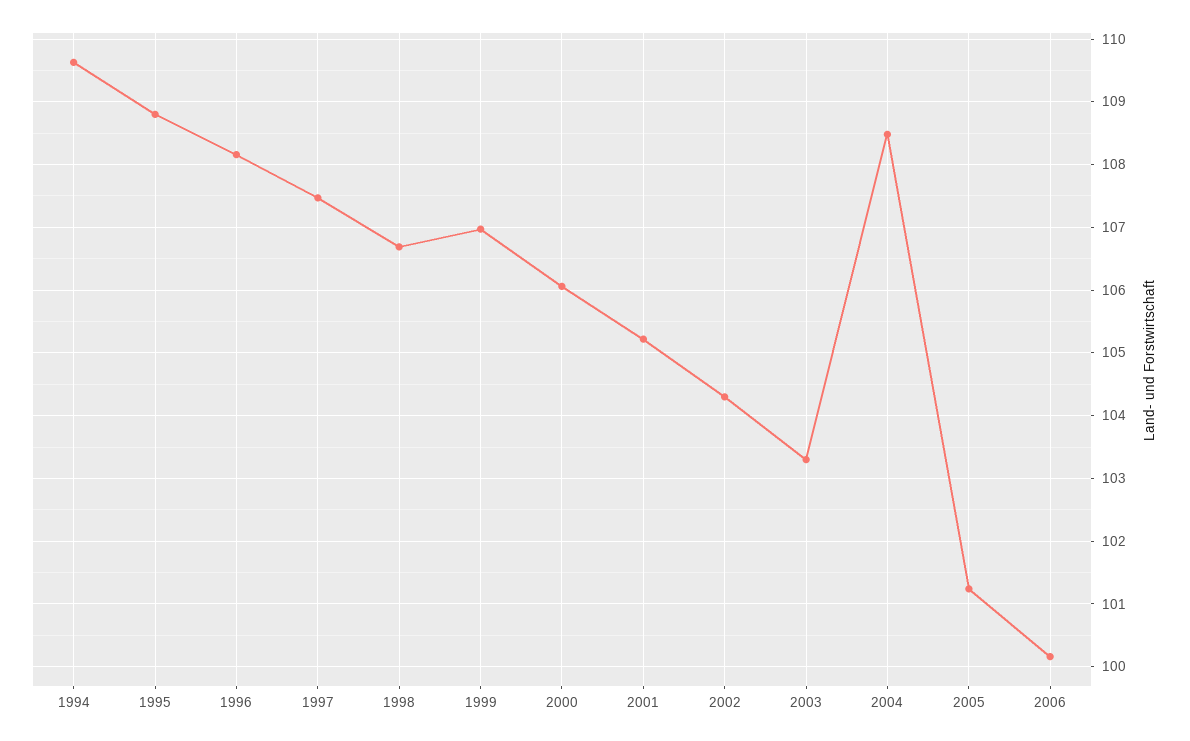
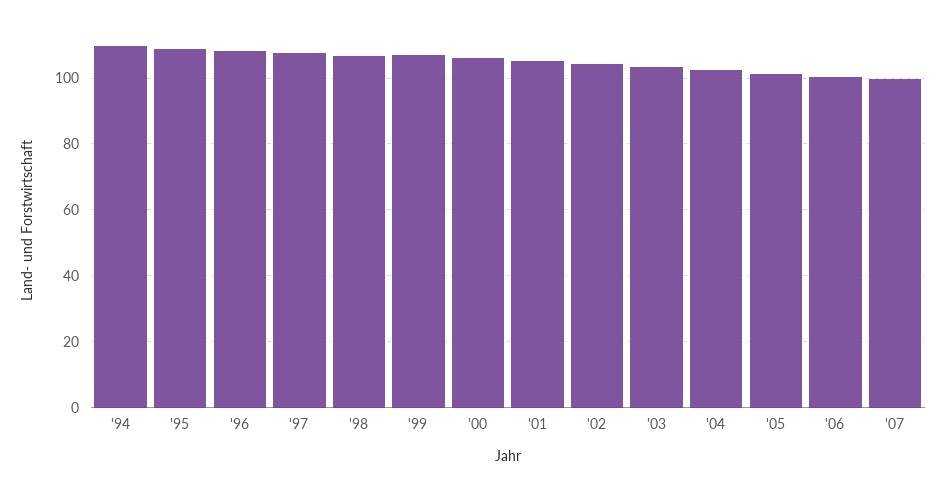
2004: 108.5 -> 102
'07: none -> 100

